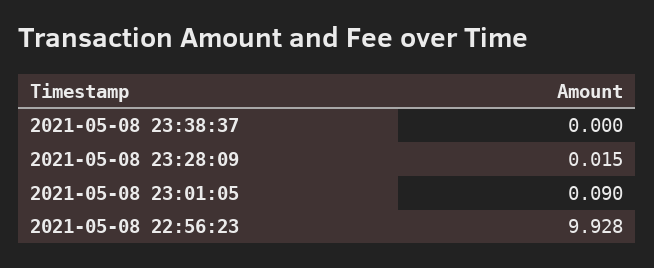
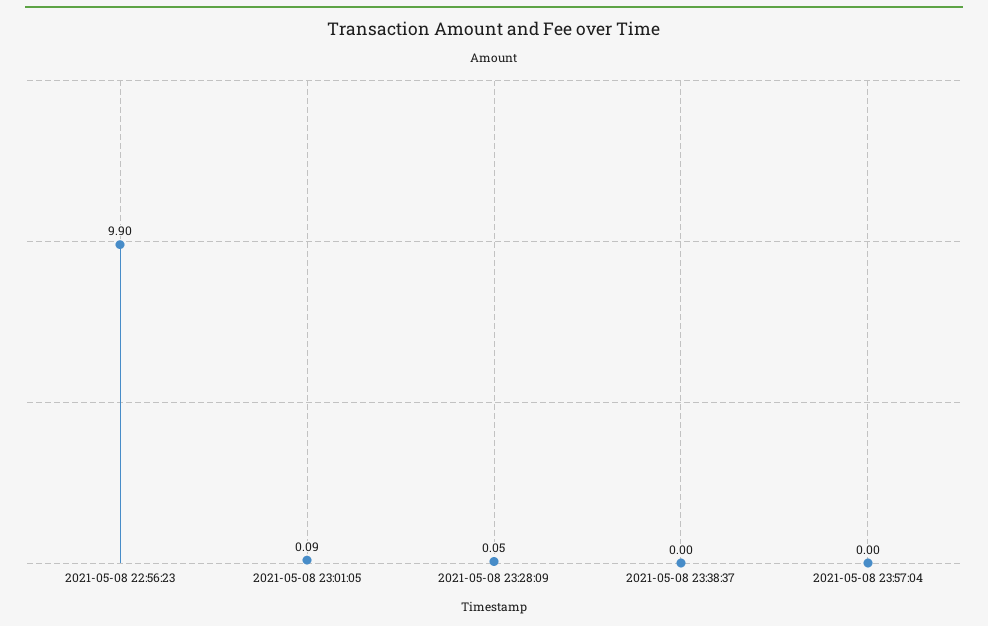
2021-05-08 23:28:09: 0.015 -> 0.05
2021-05-08 22:56:23: 9.928 -> 9.9
2021-05-08 23:57:04: none -> 0

